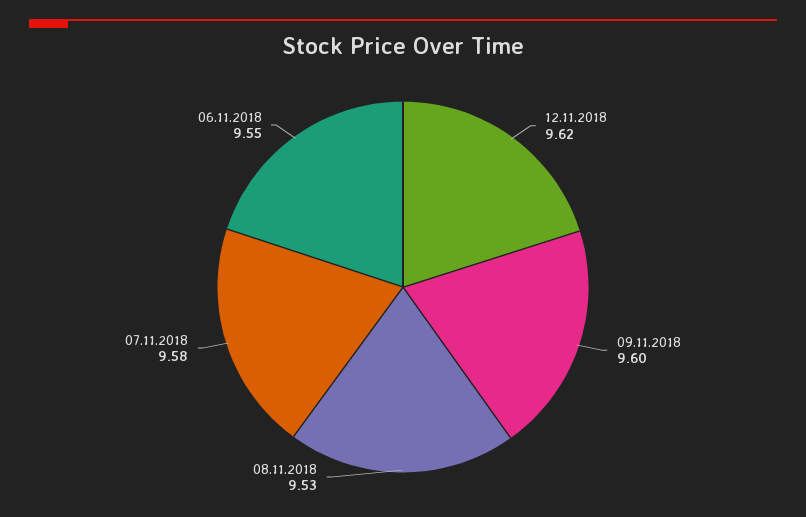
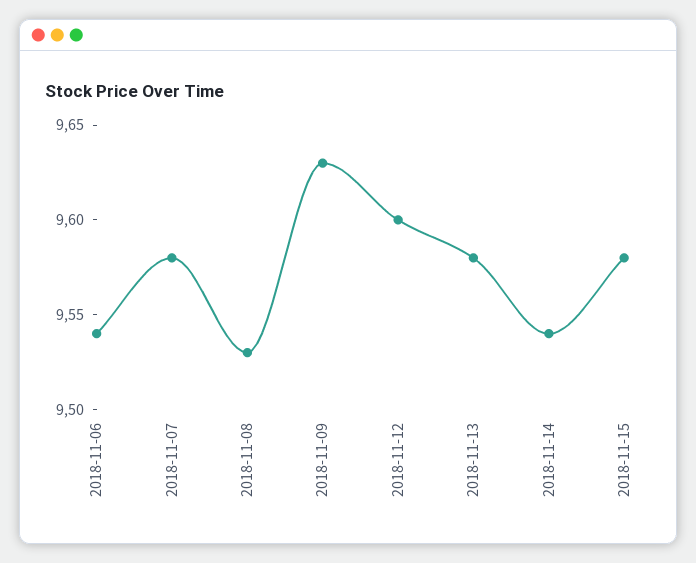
12.11.2018: 9.62 -> 9.6
09.11.2018: 9.6 -> 9.63
06.11.2018: 9.55 -> 9.54
2018-11-13: none -> 9.58
2018-11-14: none -> 9.54
2018-11-15: none -> 9.58

